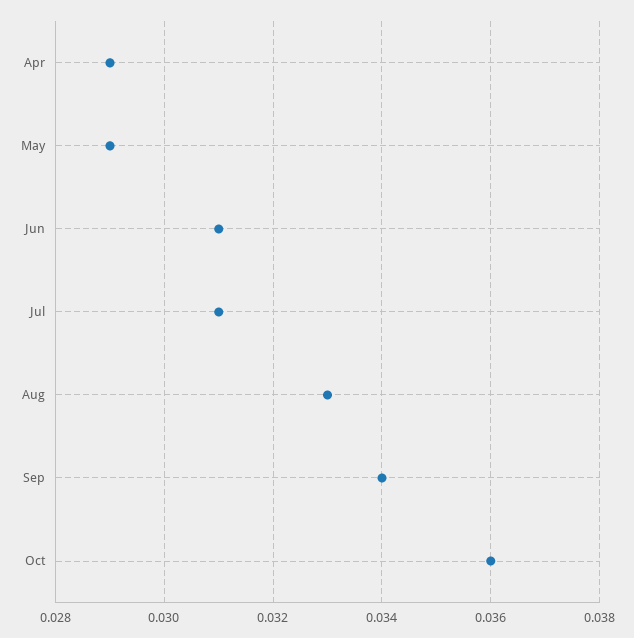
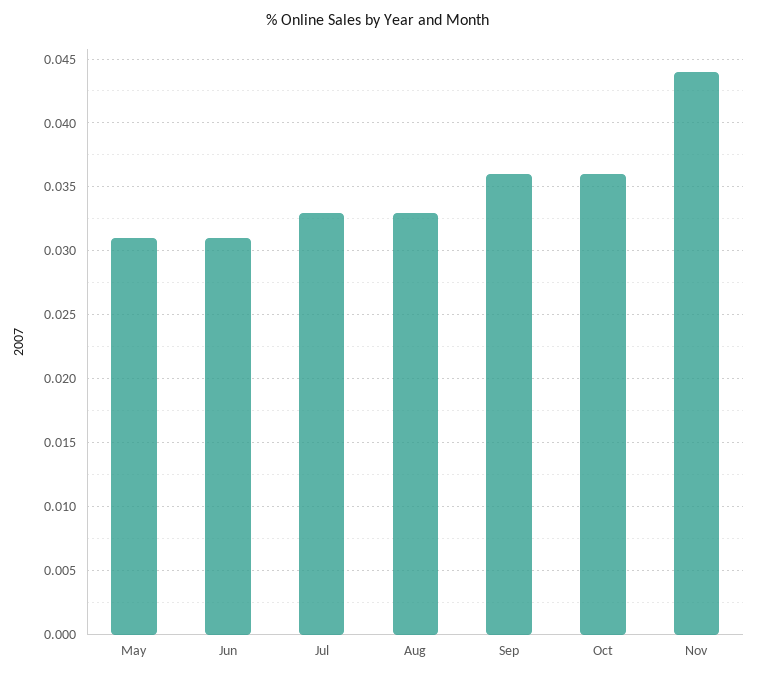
Apr: 0.029 -> none
May: 0.029 -> 0.031
Jul: 0.031 -> 0.033
Sep: 0.034 -> 0.036
Nov: none -> 0.044

